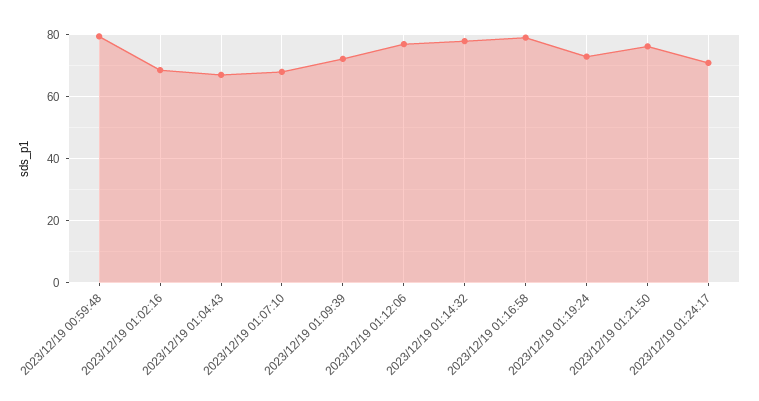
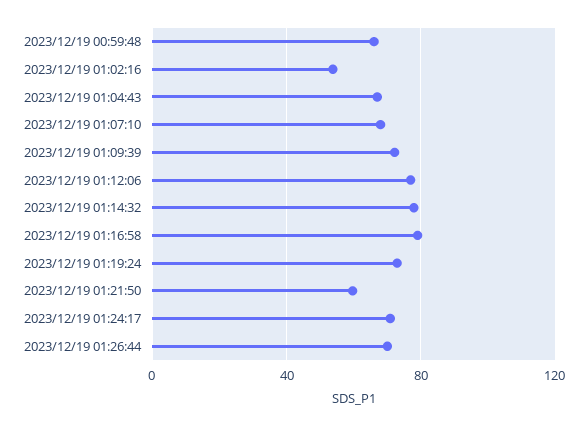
2023/12/19 00:59:48: 80 -> 65
2023/12/19 01:02:16: 68 -> 55
2023/12/19 01:21:50: 76 -> 60
2023/12/19 01:26:44: none -> 70

